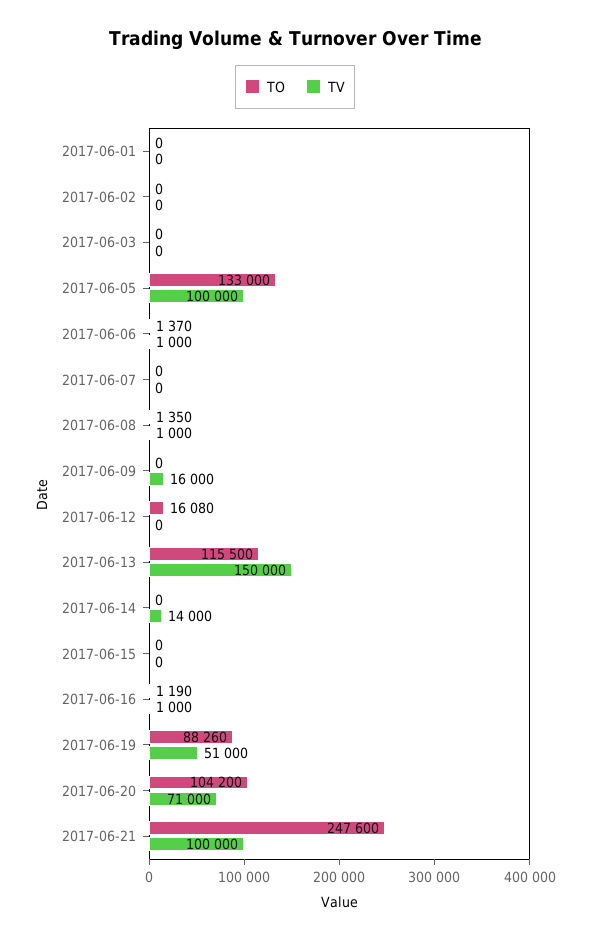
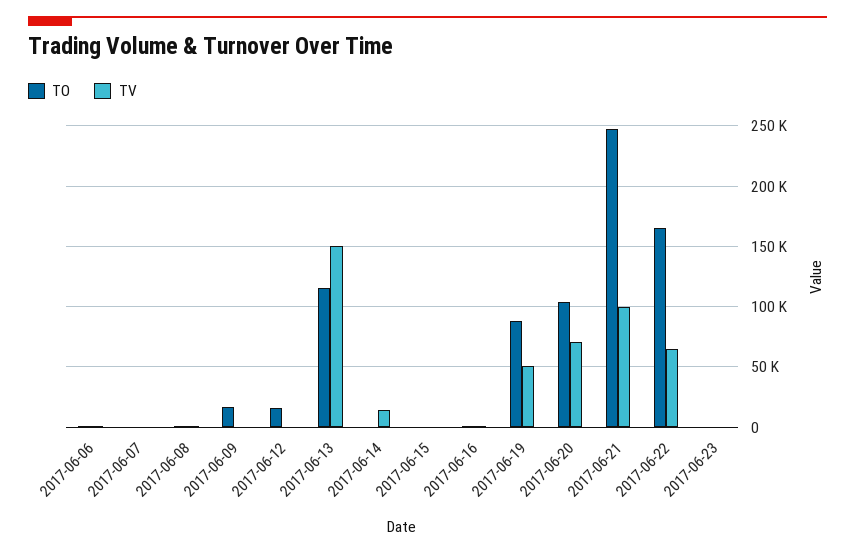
TO, 2017-06-01: 0 -> none
TV, 2017-06-01: 0 -> none
TO, 2017-06-02: 0 -> none
TV, 2017-06-02: 0 -> none
TO, 2017-06-03: 0 -> none
TV, 2017-06-03: 0 -> none
TO, 2017-06-05: 133000 -> none
TV, 2017-06-05: 100000 -> none
TO, 2017-06-09: 0 -> 15000
TV, 2017-06-09: 16000 -> 0
TO, 2017-06-22: none -> 165000
TV, 2017-06-22: none -> 65000
TO, 2017-06-23: none -> 0
TV, 2017-06-23: none -> 0

